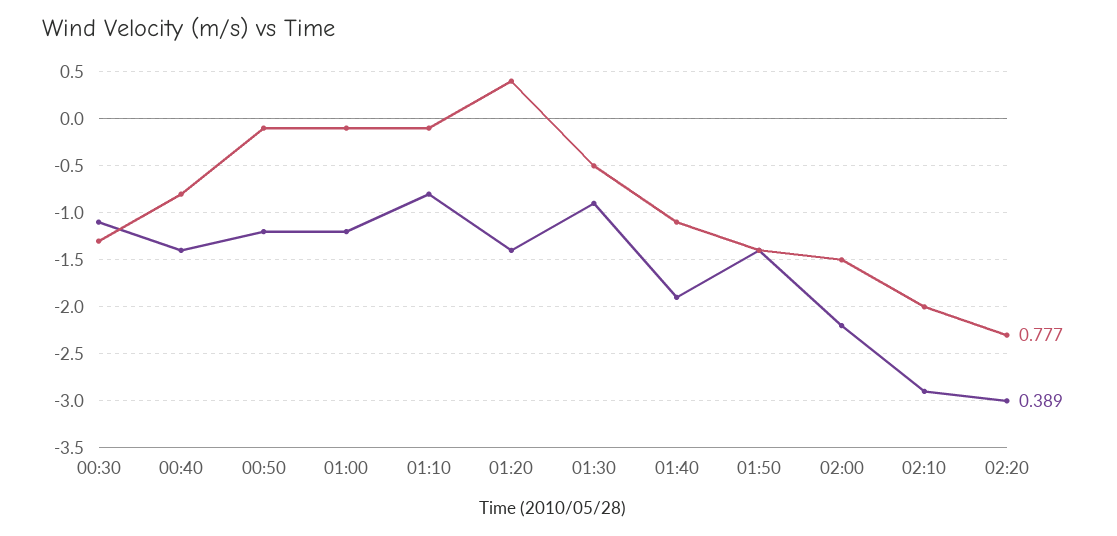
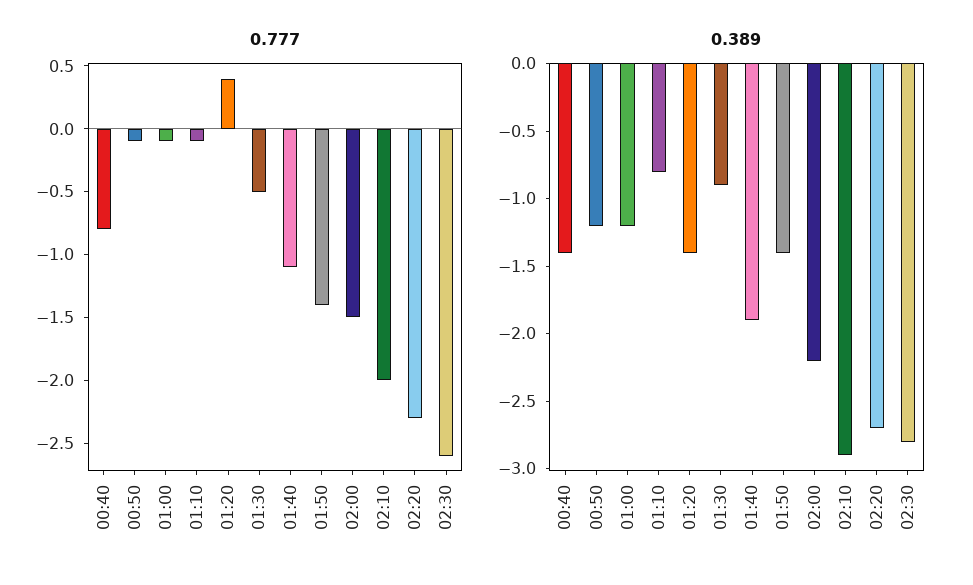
0.777, 00:30: -1.3 -> none
0.389, 00:30: -1.1 -> none
0.389, 02:20: -3 -> -2.7
0.777, 02:30: none -> -2.6
0.389, 02:30: none -> -2.8

